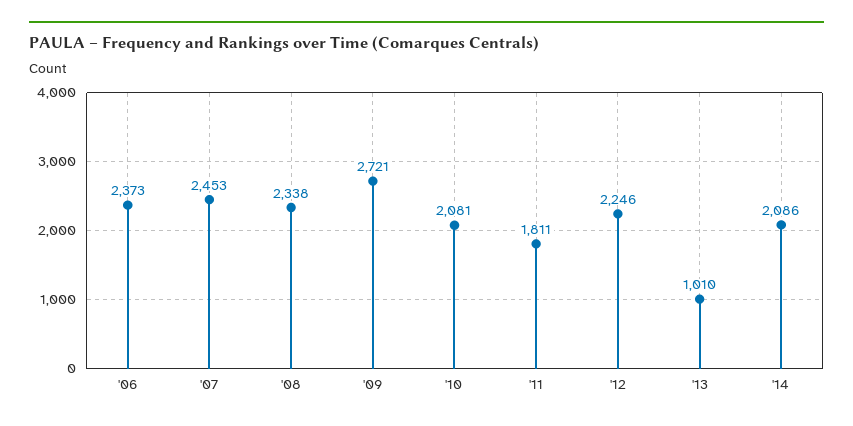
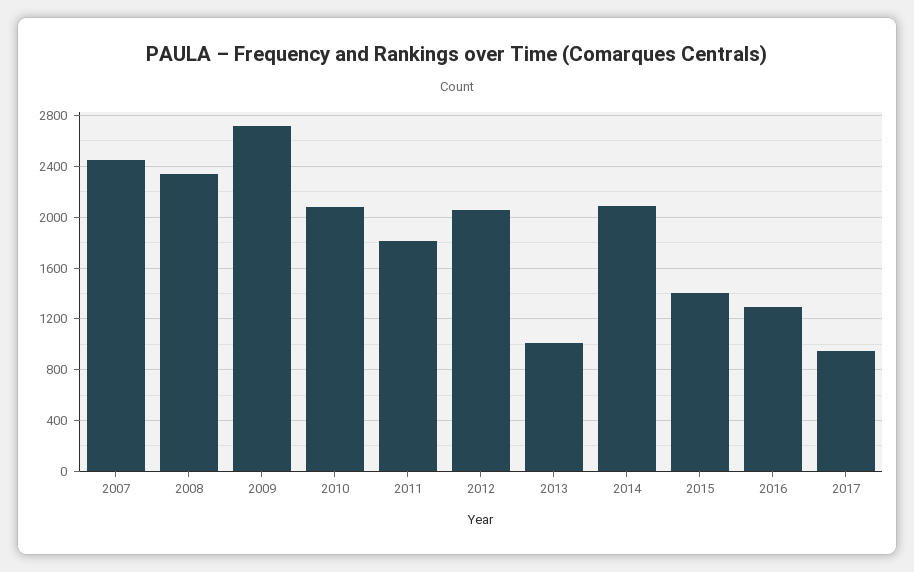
'06: 2373 -> none
'12: 2246 -> 2050
2015: none -> 1400
2016: none -> 1300
2017: none -> 950

